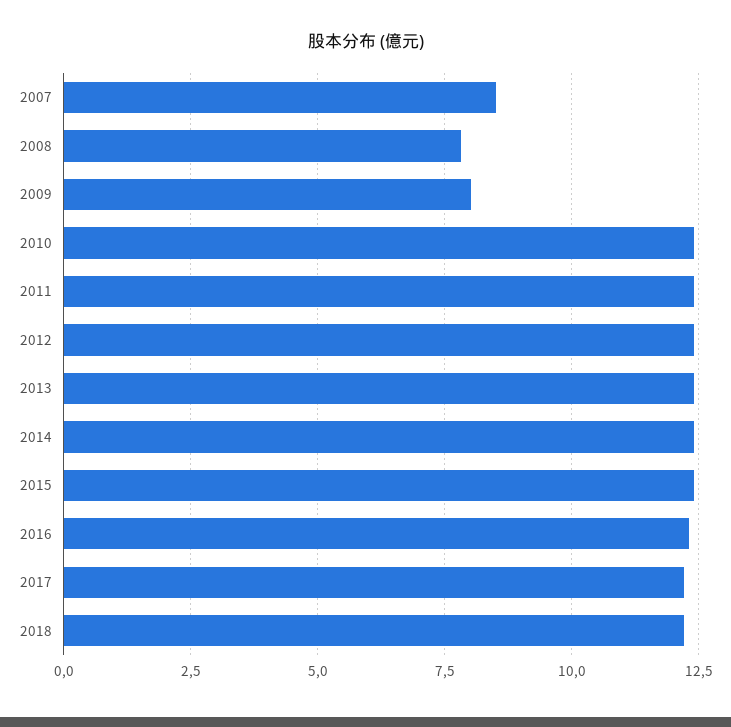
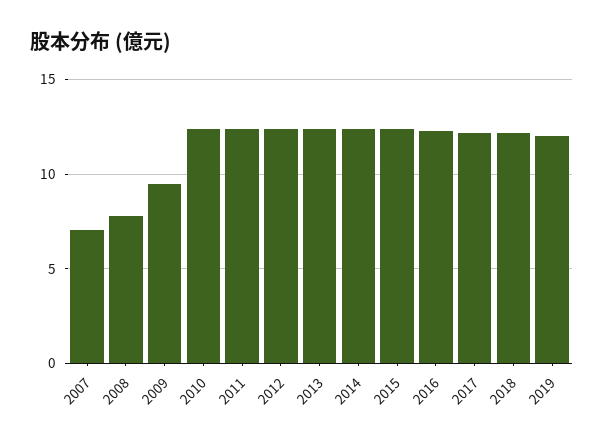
2007: 8.5 -> 7
2009: 8 -> 9.5
2019: none -> 12

